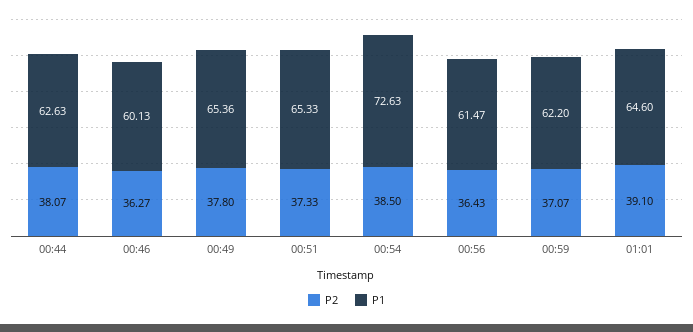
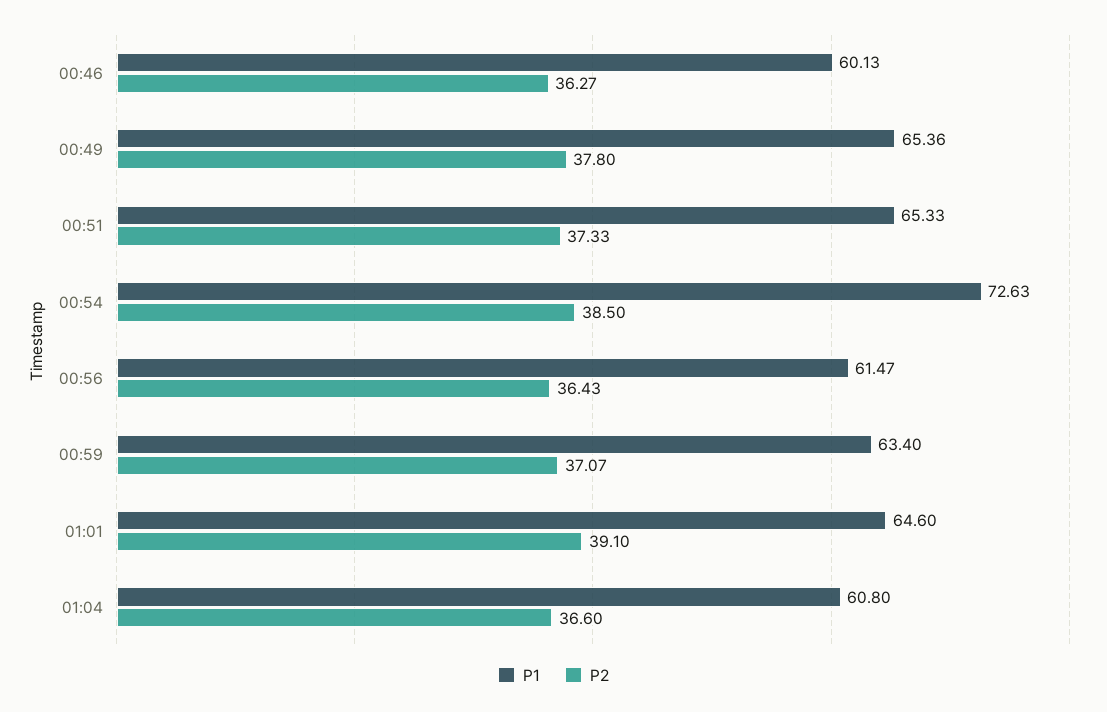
P2, 00:44: 38.07 -> none
P1, 00:44: 62.63 -> none
P1, 00:59: 62.2 -> 63.4
P1, 01:04: none -> 60.8
P2, 01:04: none -> 36.6

